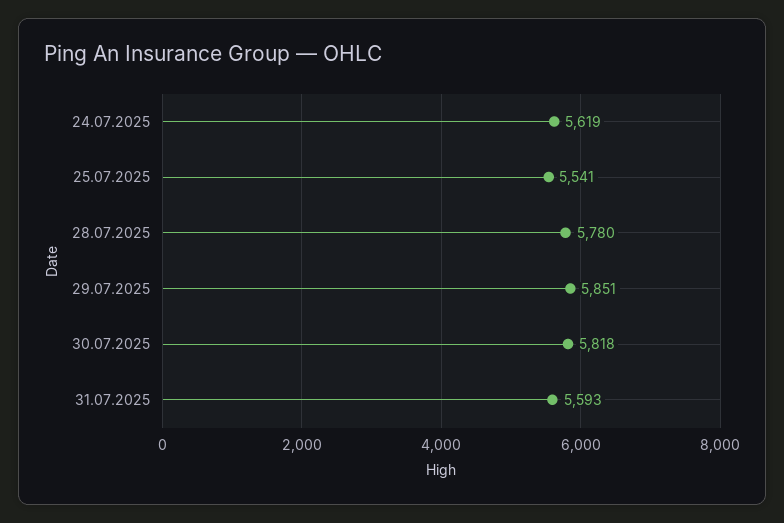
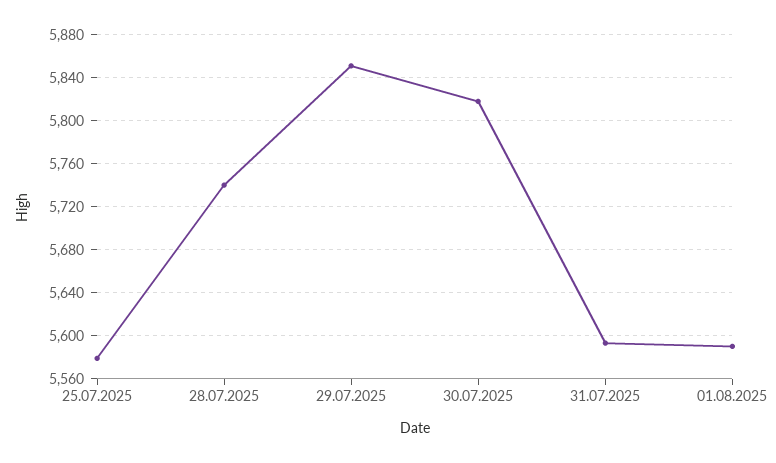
24.07.2025: 5619 -> none
25.07.2025: 5541 -> 5580
28.07.2025: 5780 -> 5740
01.08.2025: none -> 5590

